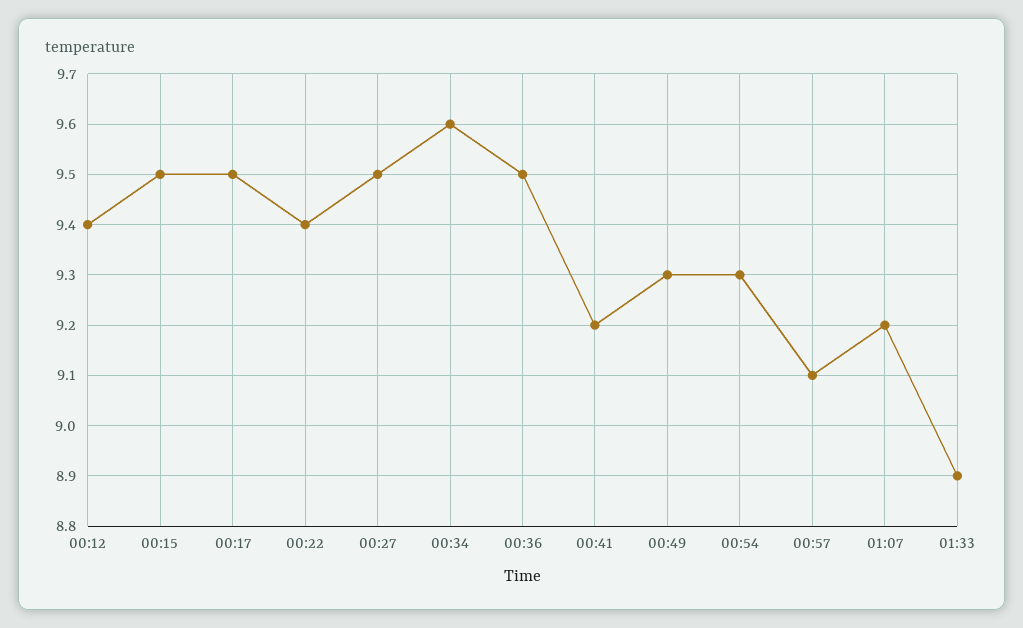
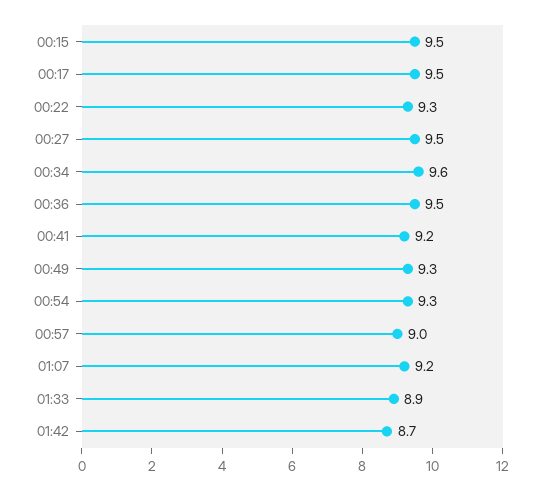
00:12: 9.4 -> none
00:22: 9.4 -> 9.3
00:57: 9.1 -> 9
01:42: none -> 8.7

